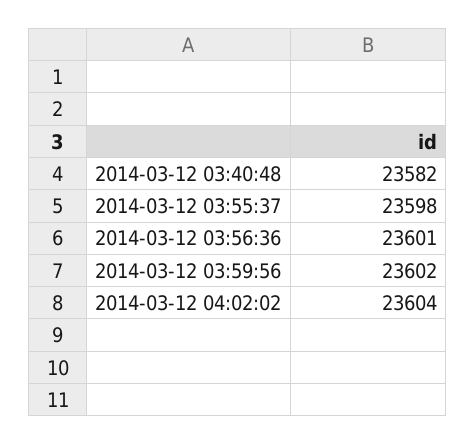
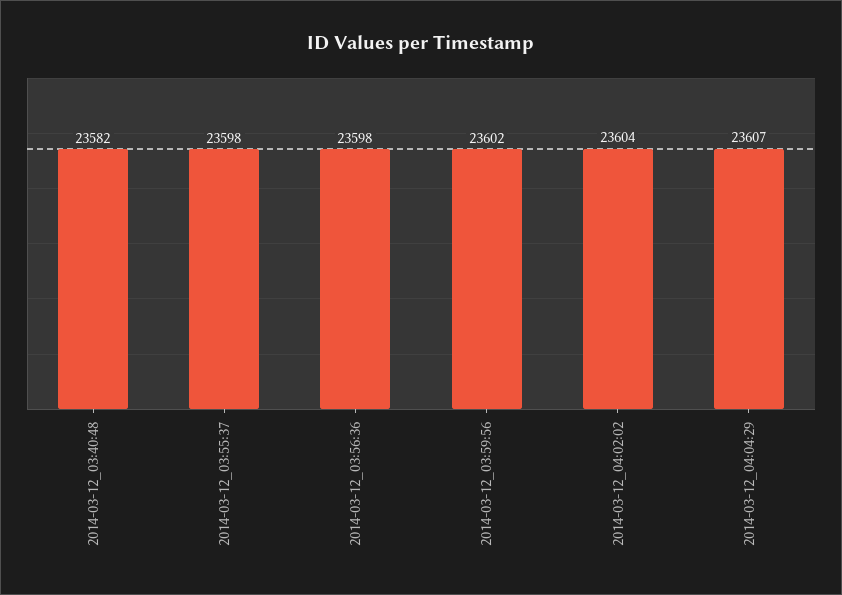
2014-03-12 03:56:36: 23601 -> 23598
2014-03-12_04:04:29: none -> 23607

